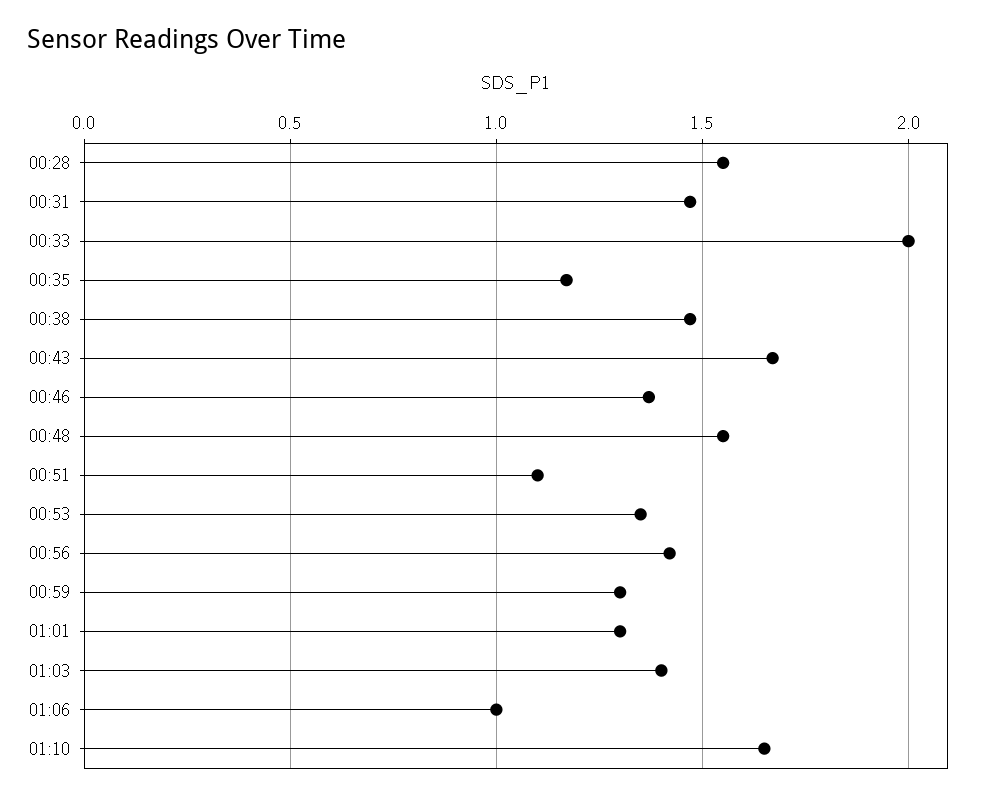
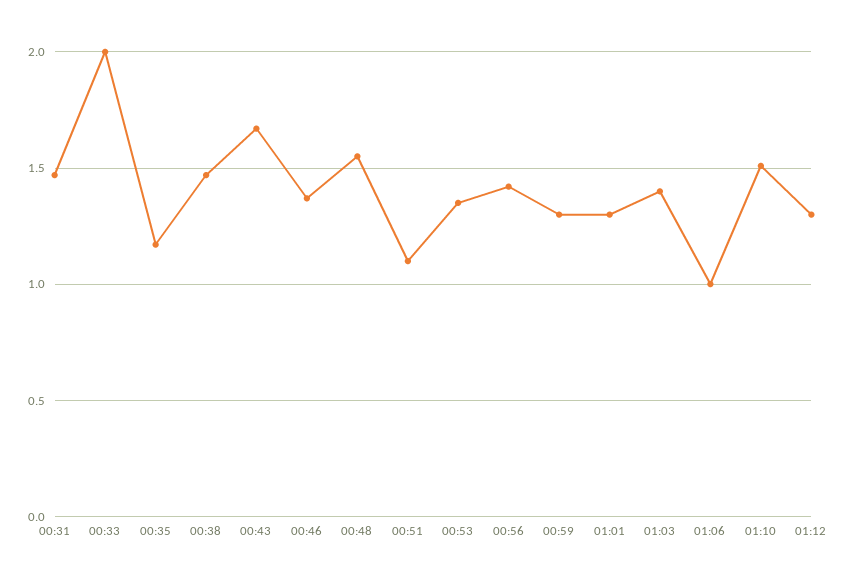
00:28: 1.55 -> none
01:10: 1.65 -> 1.5
01:12: none -> 1.3

